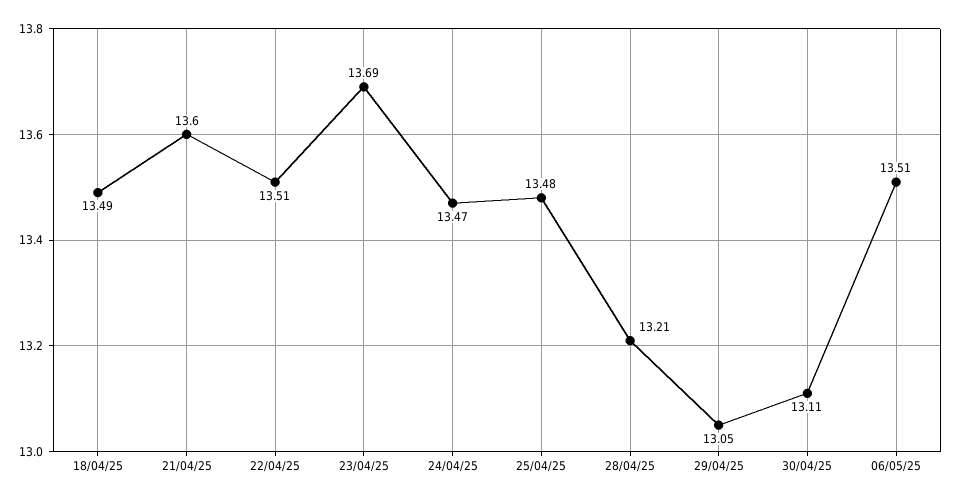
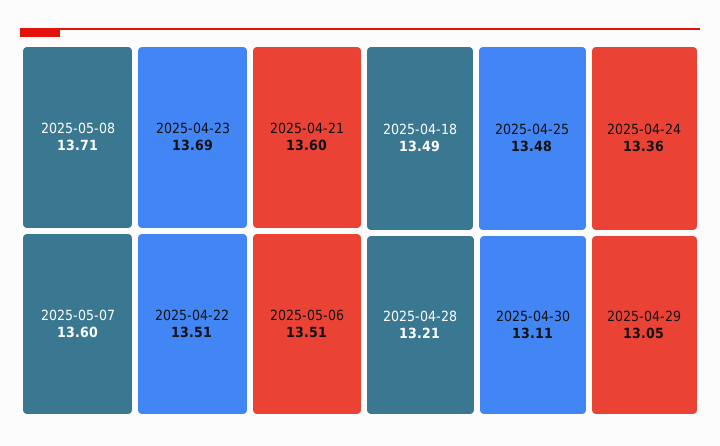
24/04/25: 13.47 -> 13.36
2025-05-08: none -> 13.71
2025-05-07: none -> 13.6

